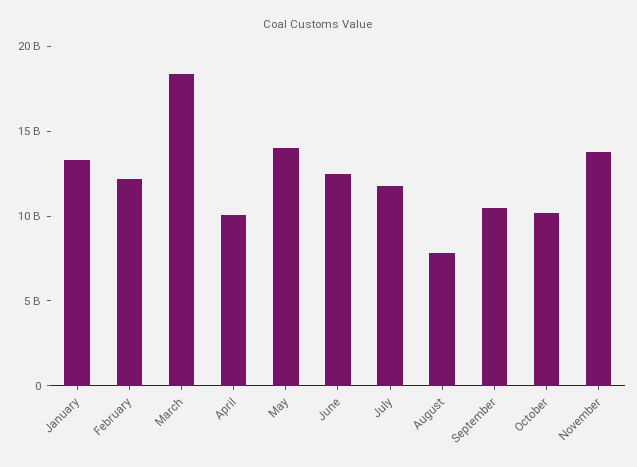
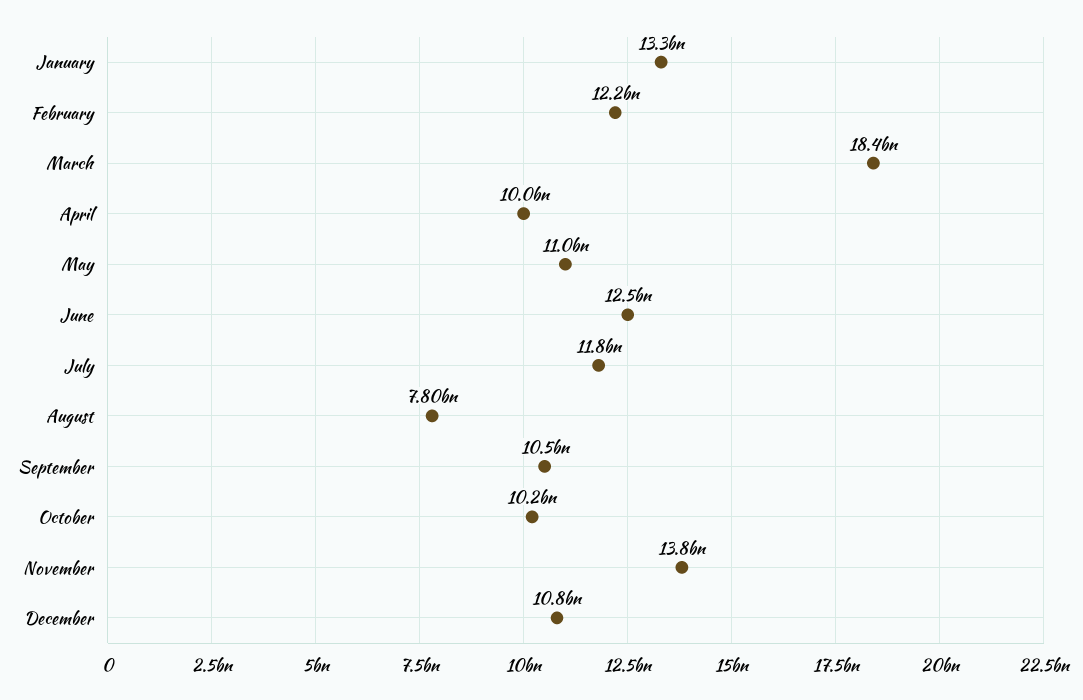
May: 14000000000 -> 11000000000
December: none -> 10800000000

